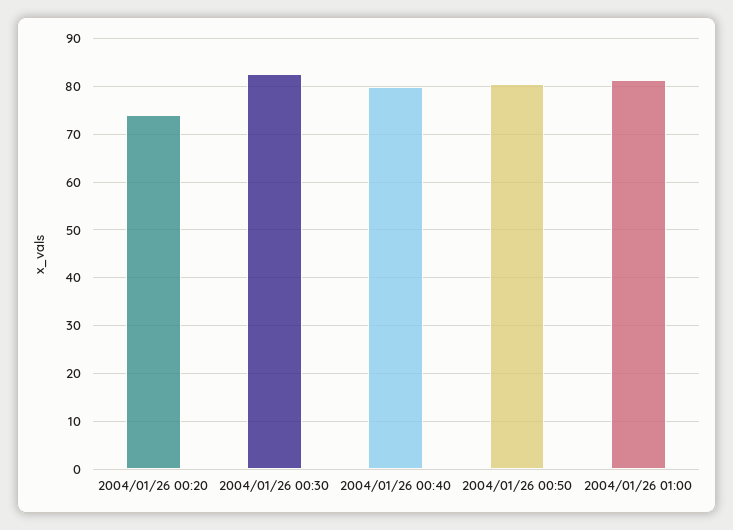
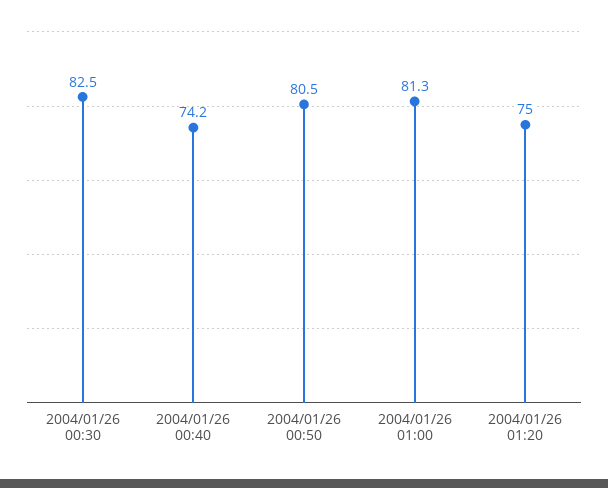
2004/01/26 00:20: 74 -> none
2004/01/26 00:40: 80 -> 74.2
2004/01/26 01:20: none -> 75

